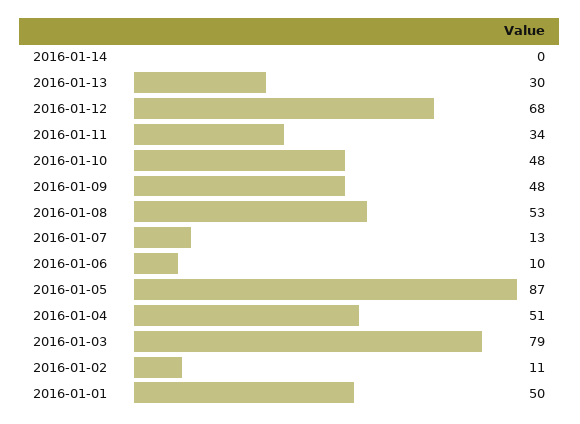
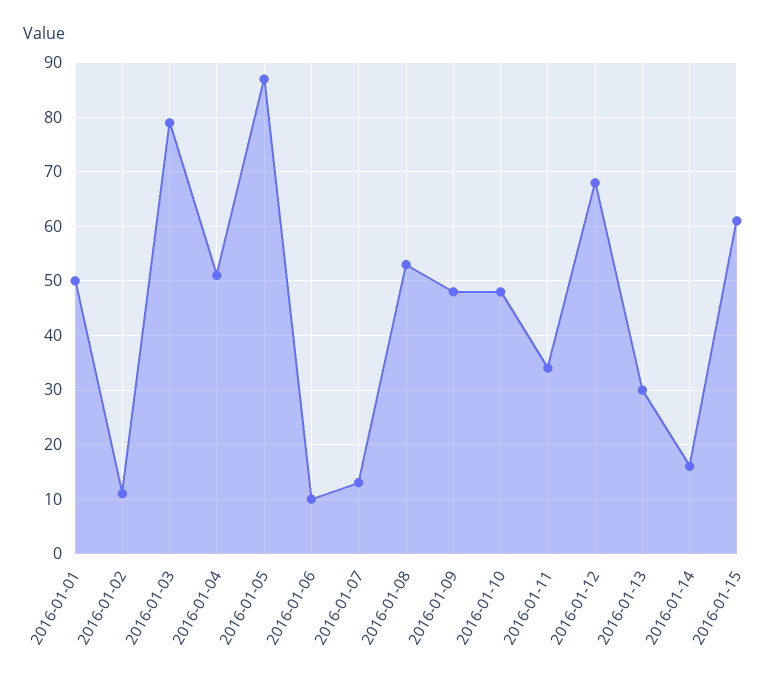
2016-01-14: 0 -> 15
2016-01-15: none -> 60

